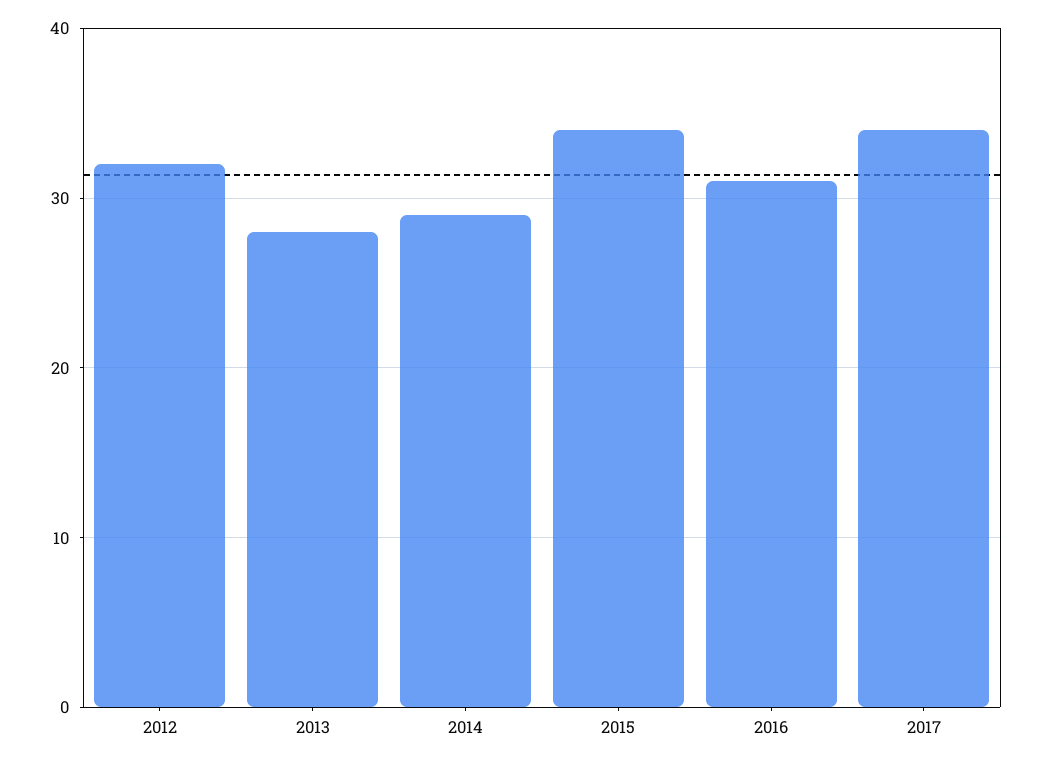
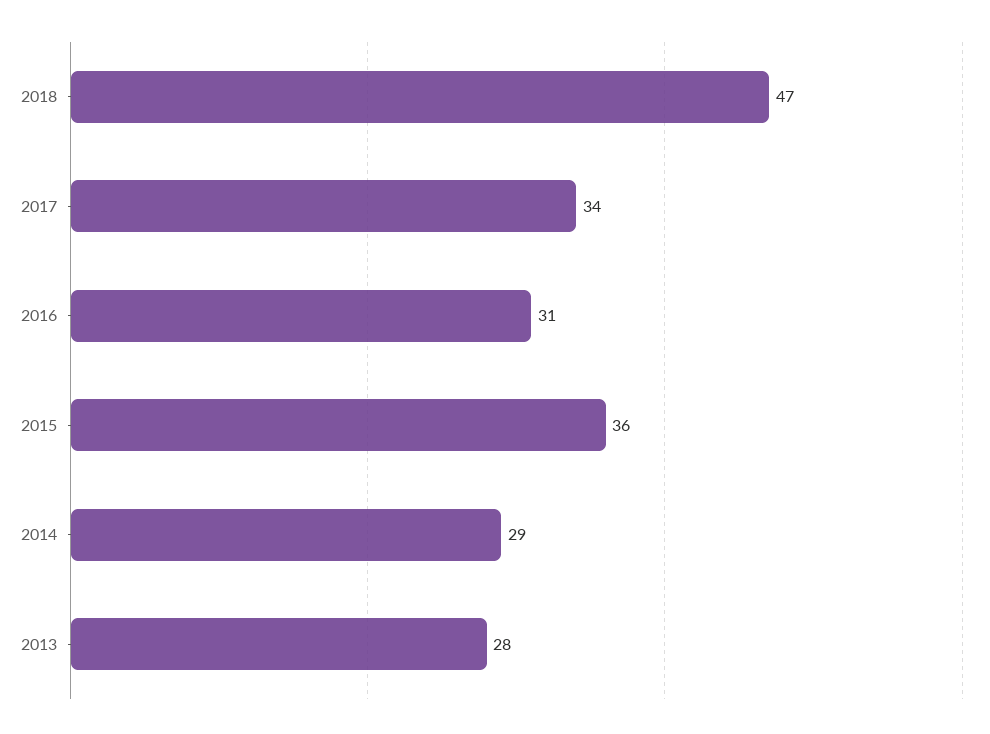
2012: 32 -> none
2015: 34 -> 36
2018: none -> 47

